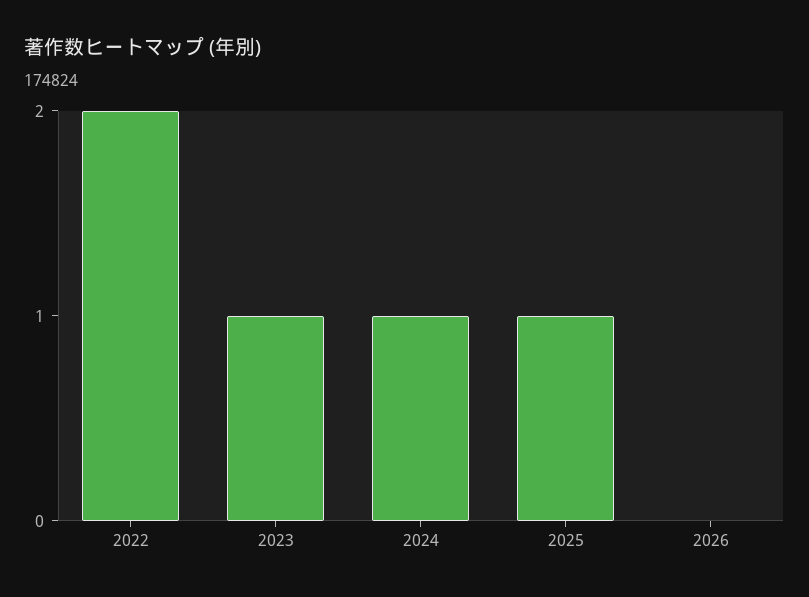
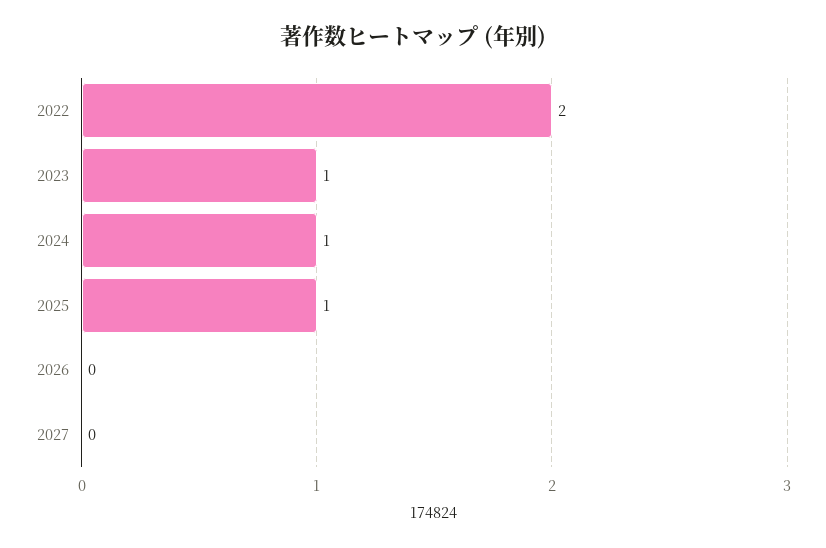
2027: none -> 0

